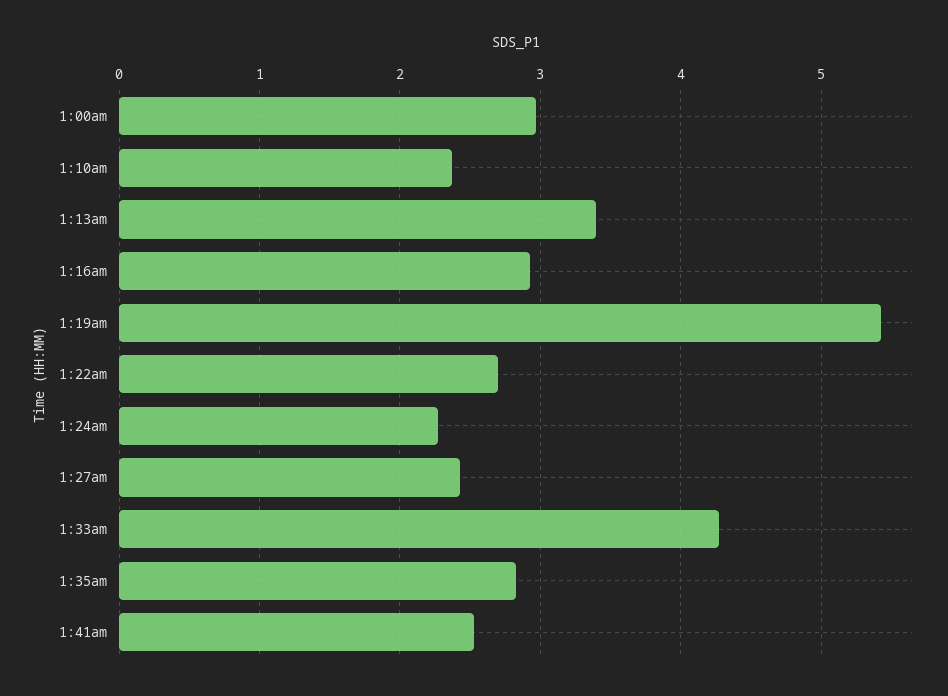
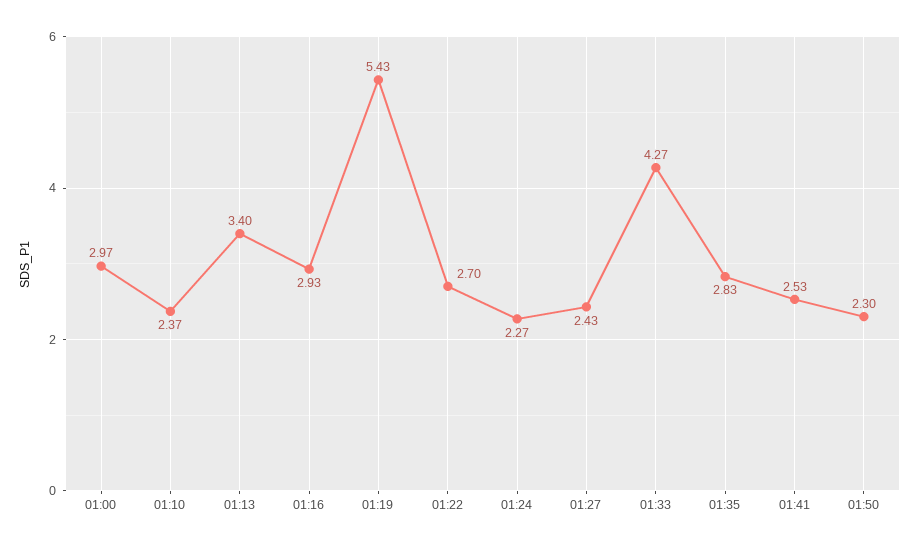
01:50: none -> 2.3

